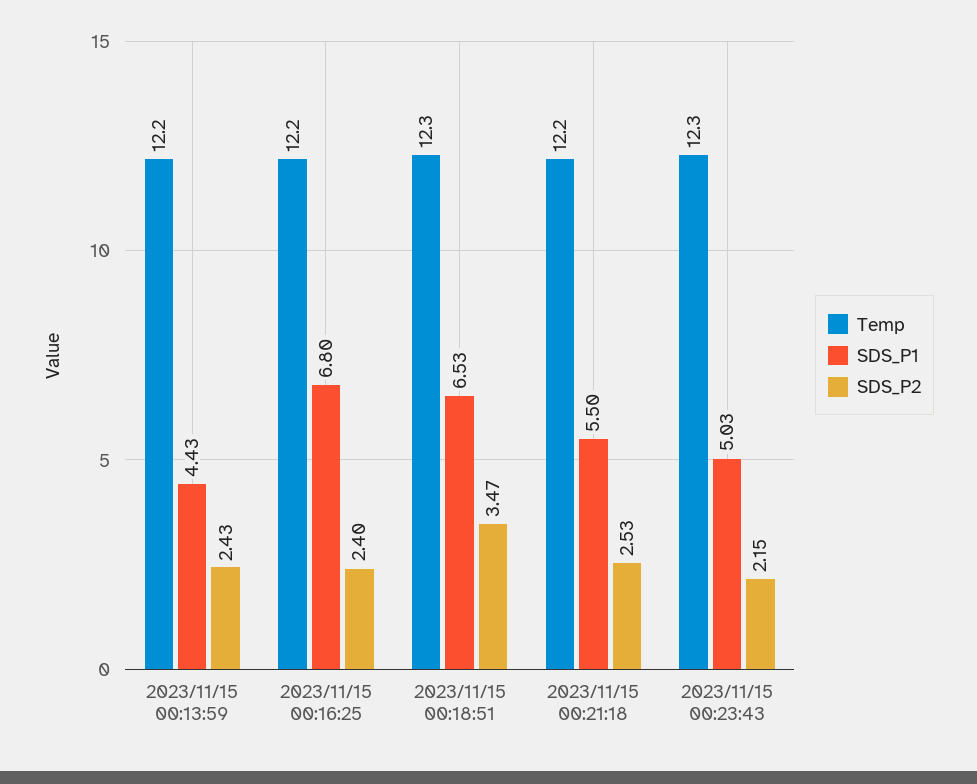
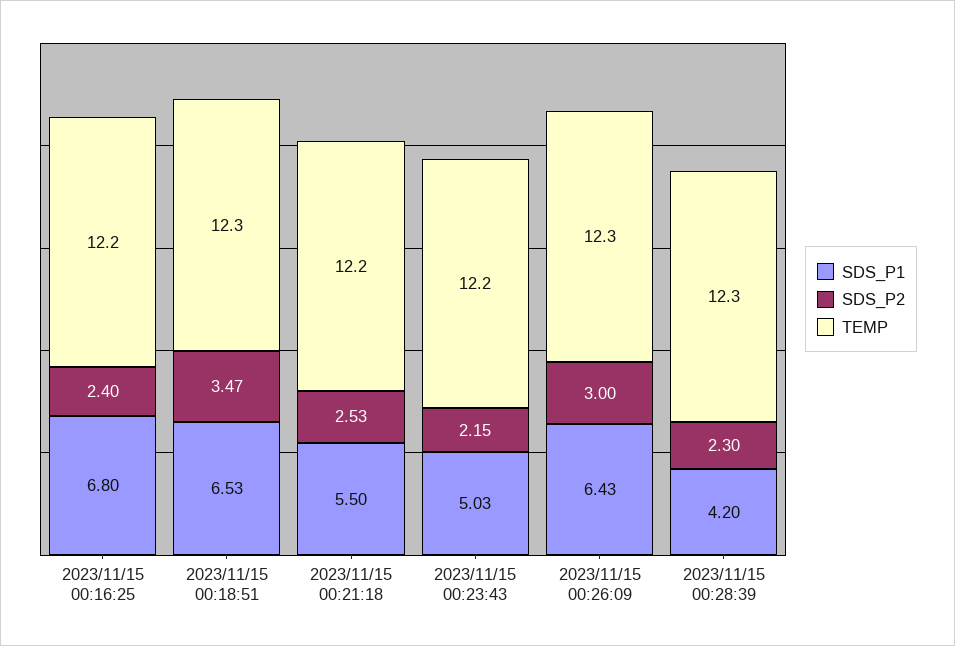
Temp, 2023/11/15 00:13:59: 12.2 -> none
SDS_P1, 2023/11/15 00:13:59: 4.43 -> none
SDS_P2, 2023/11/15 00:13:59: 2.43 -> none
Temp, 2023/11/15 00:23:43: 12.3 -> 12.2
SDS_P1, 2023/11/15 00:26:09: none -> 6.43
SDS_P2, 2023/11/15 00:26:09: none -> 3
Temp, 2023/11/15 00:26:09: none -> 12.3
SDS_P1, 2023/11/15 00:28:39: none -> 4.2
SDS_P2, 2023/11/15 00:28:39: none -> 2.3
Temp, 2023/11/15 00:28:39: none -> 12.3

